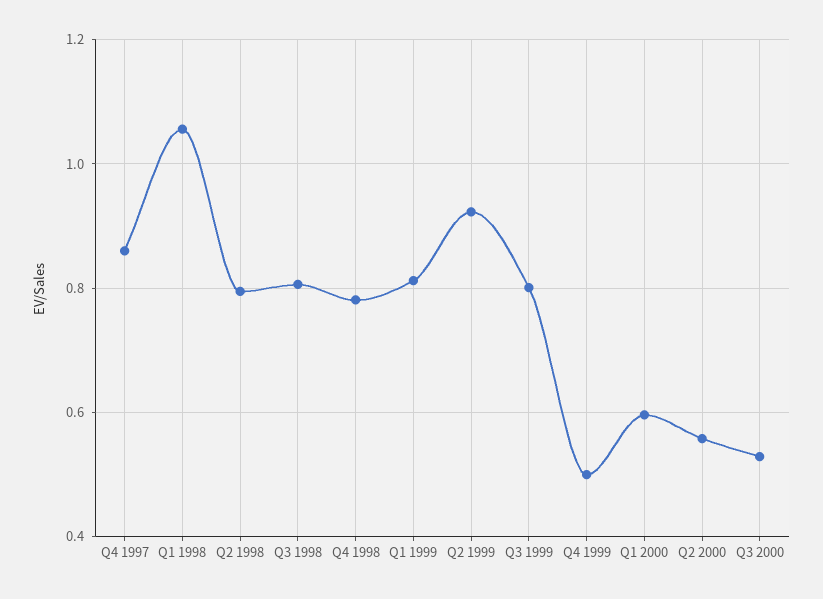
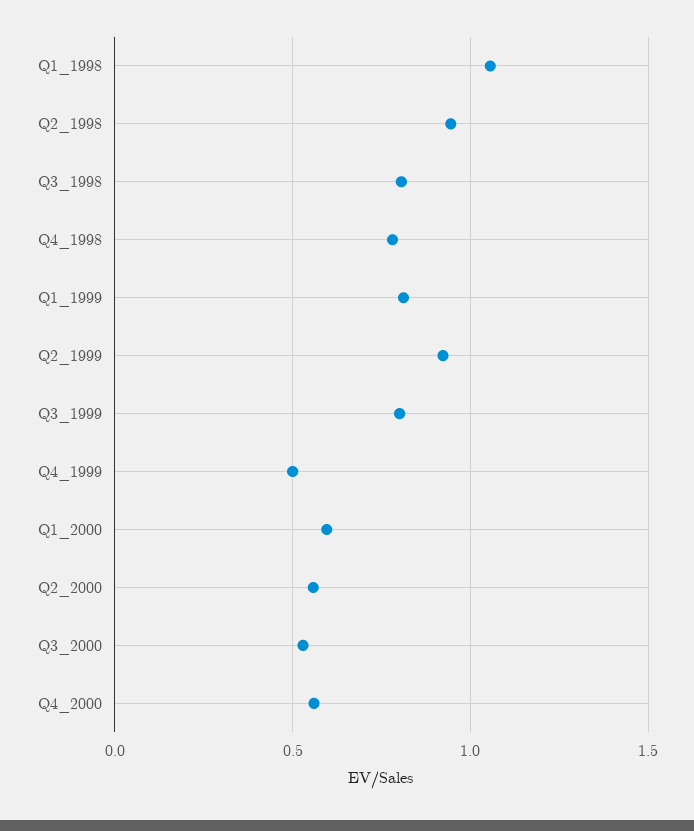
Q4 1997: 0.86 -> none
Q2 1998: 0.8 -> 0.95
Q4_2000: none -> 0.55

